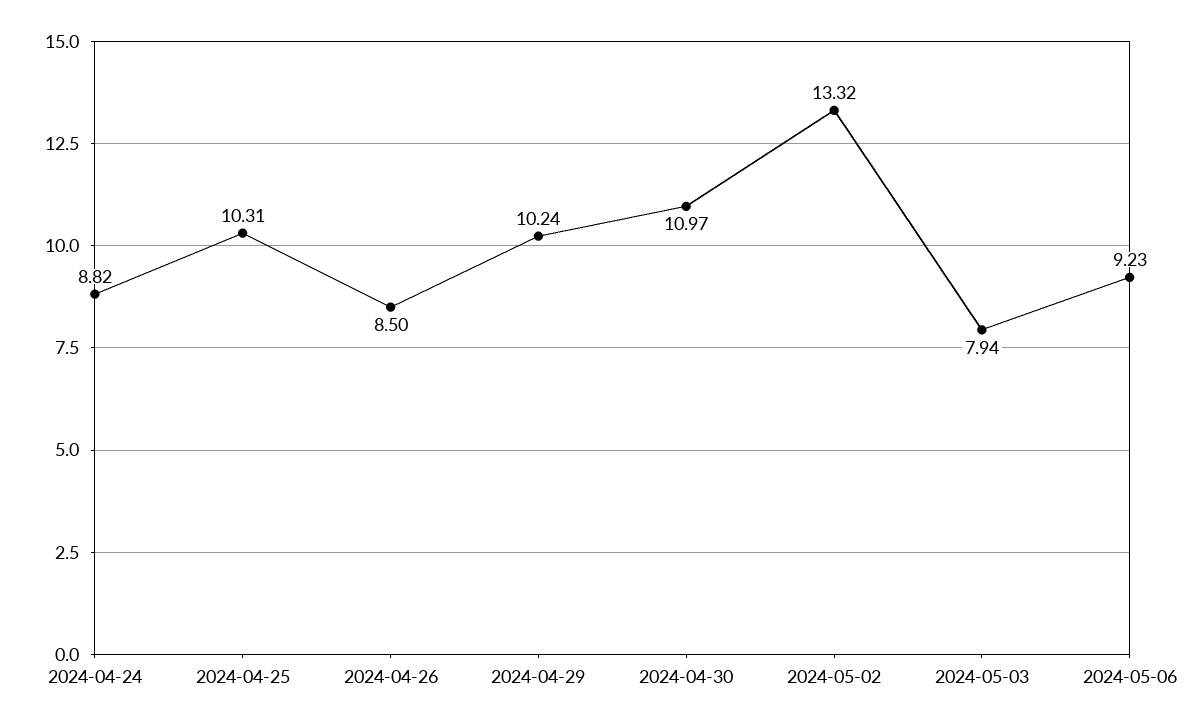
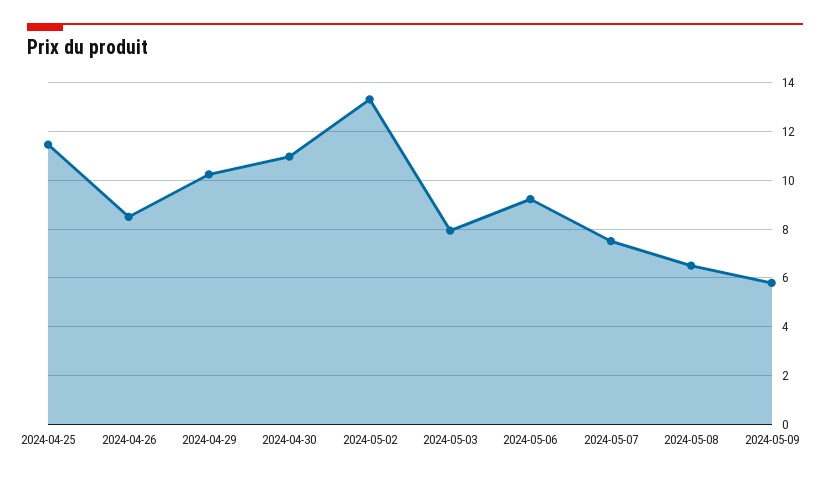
2024-04-24: 8.82 -> none
2024-04-25: 10.31 -> 11.5
2024-05-07: none -> 7.5
2024-05-08: none -> 6.5
2024-05-09: none -> 5.75

